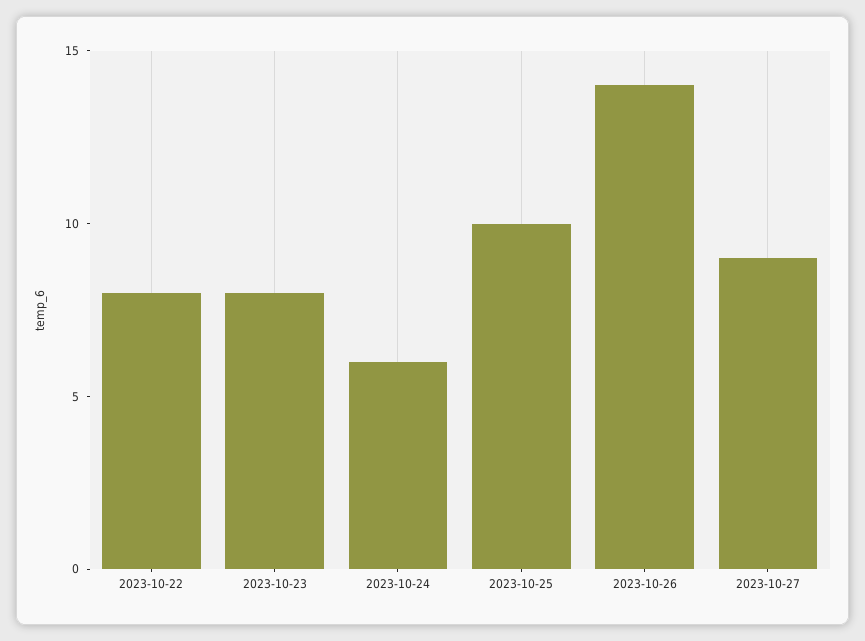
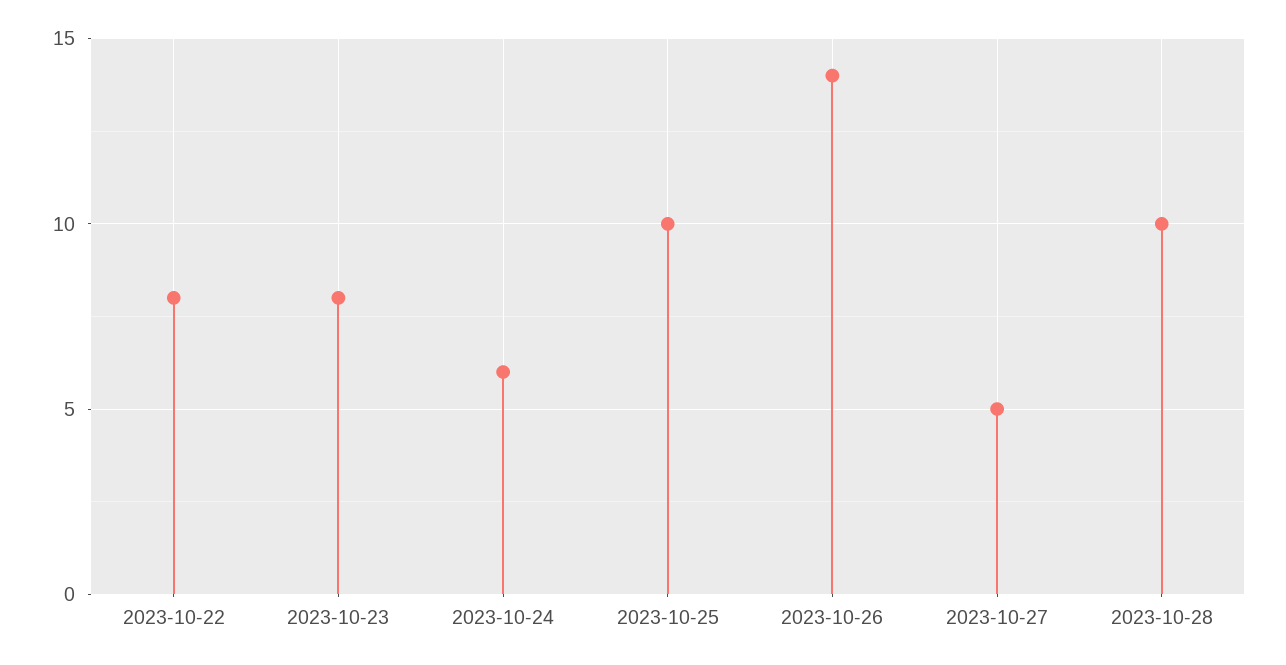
2023-10-27: 9 -> 5
2023-10-28: none -> 10

